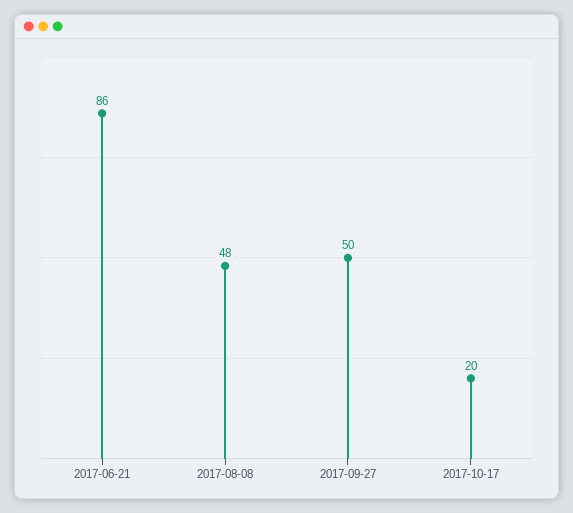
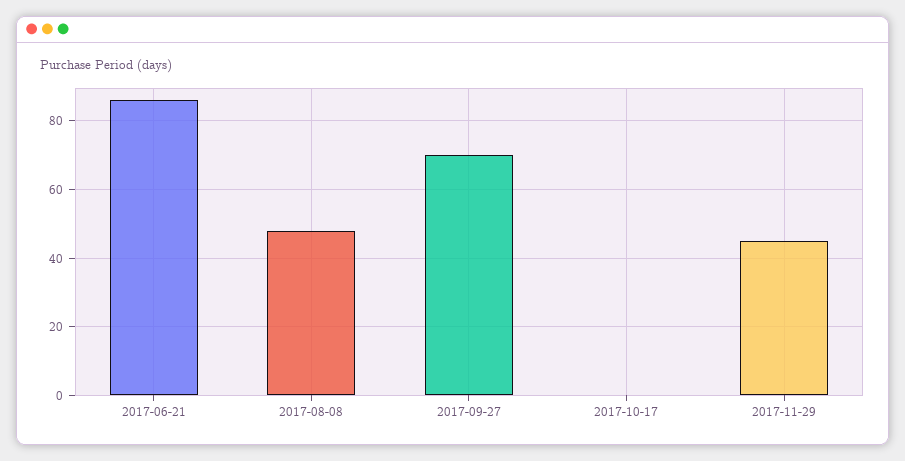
2017-09-27: 50 -> 70
2017-10-17: 20 -> 0
2017-11-29: none -> 45

